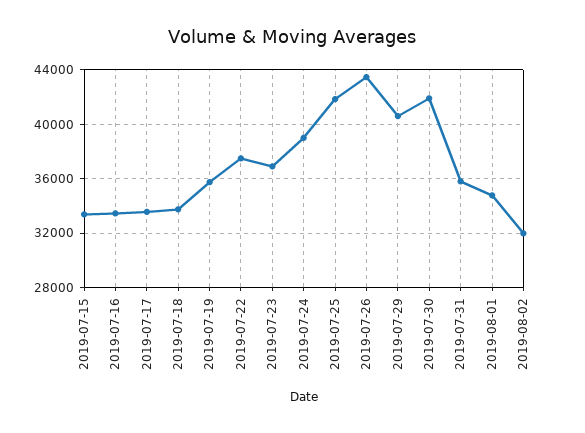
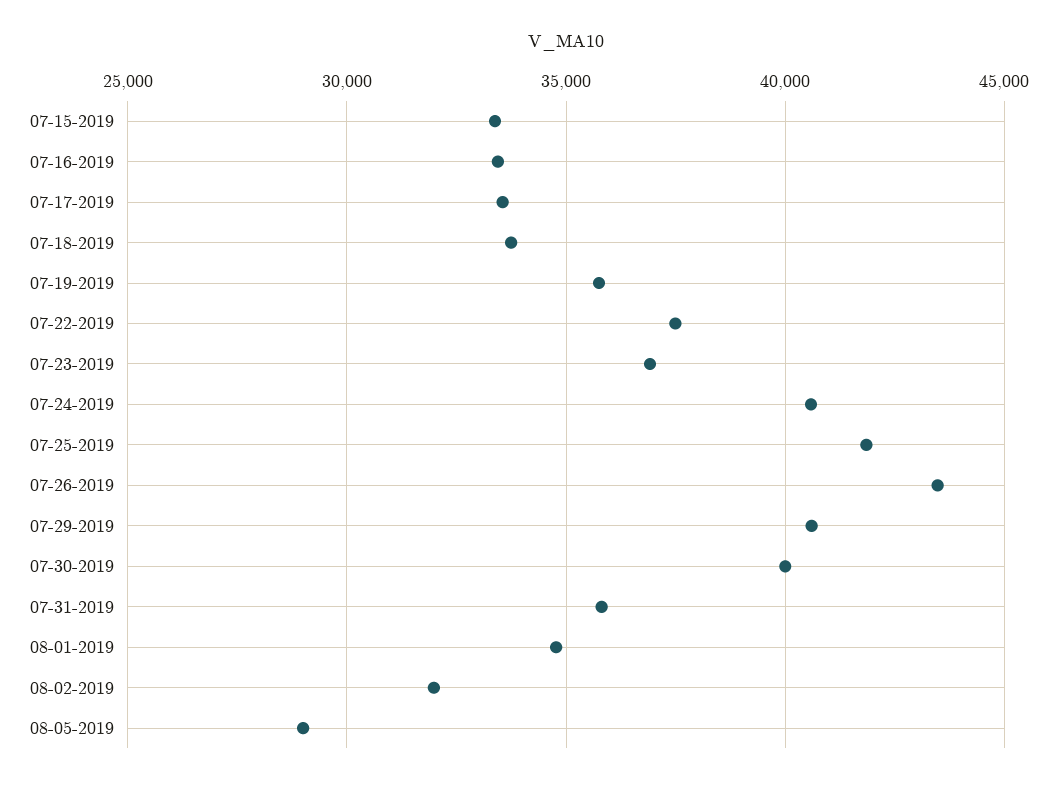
2019-07-24: 39000 -> 40500
2019-07-30: 42000 -> 40000
08-05-2019: none -> 29000

